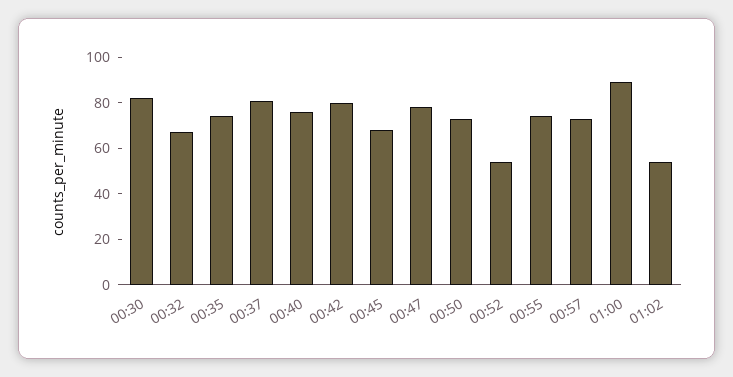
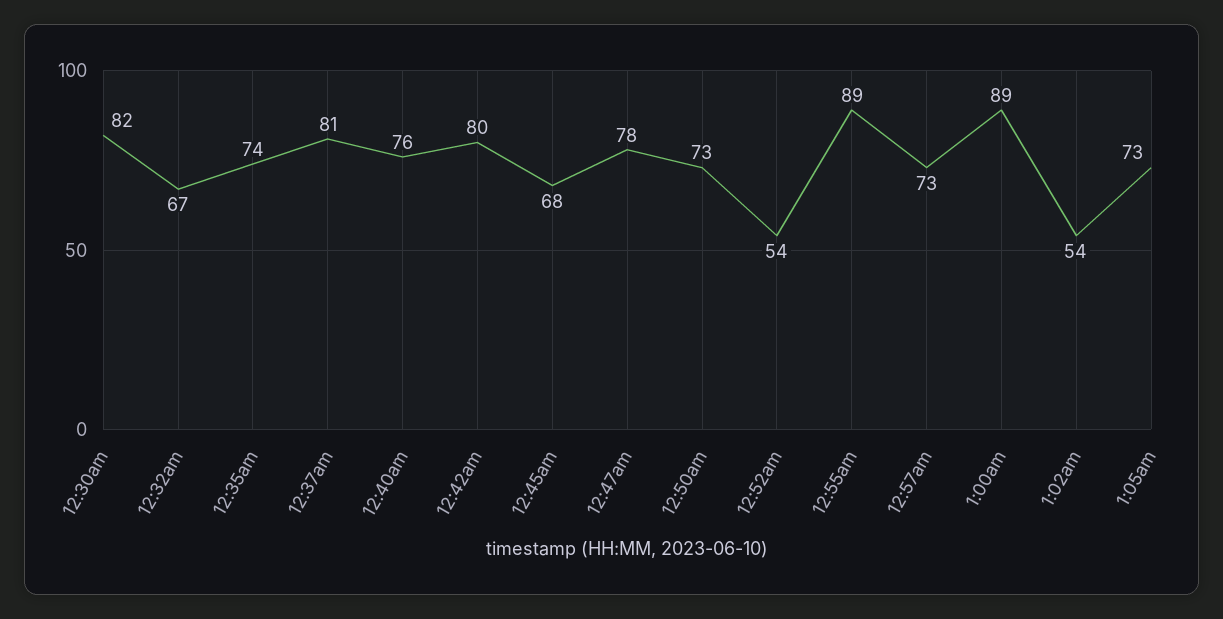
00:55: 75 -> 89
1:05am: none -> 73

